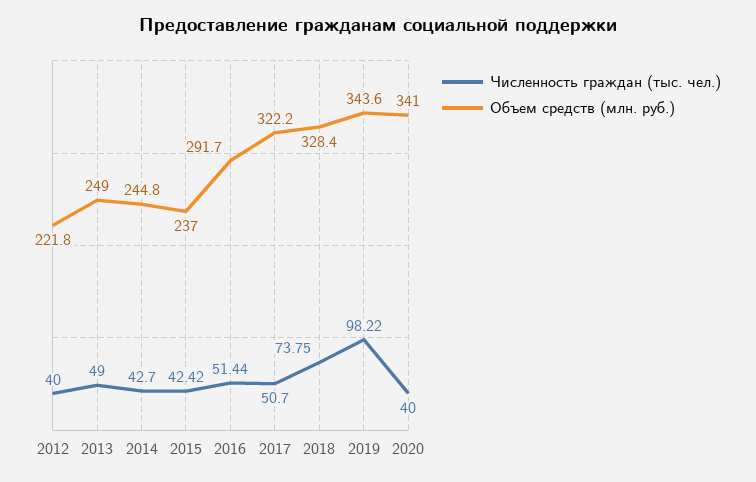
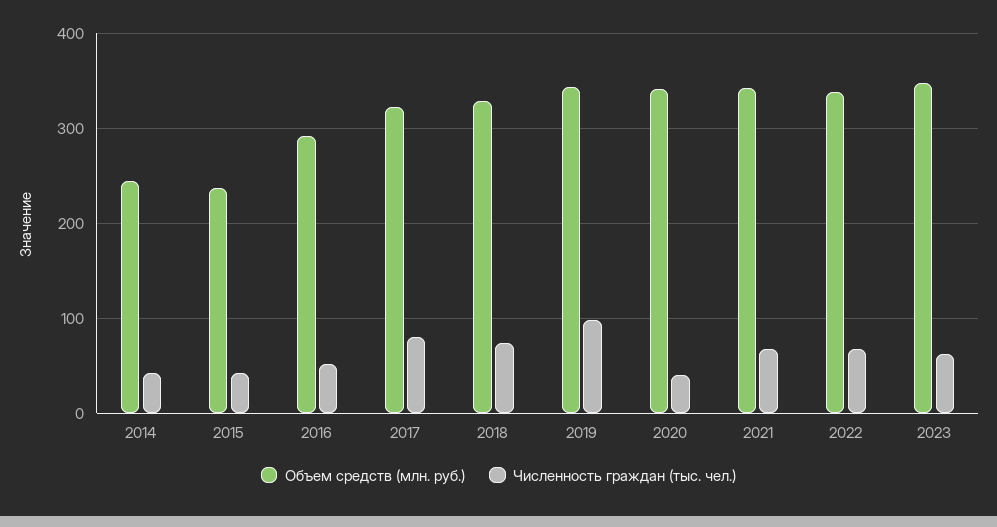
Численность граждан (тыс. чел.), 2012: 40 -> none
Объем средств (млн. руб.), 2012: 221.8 -> none
Численность граждан (тыс. чел.), 2013: 49 -> none
Объем средств (млн. руб.), 2013: 249 -> none
Численность граждан (тыс. чел.), 2017: 50.7 -> 80
Объем средств (млн. руб.), 2021: none -> 340
Численность граждан (тыс. чел.), 2021: none -> 70
Объем средств (млн. руб.), 2022: none -> 340
Численность граждан (тыс. чел.), 2022: none -> 70
Объем средств (млн. руб.), 2023: none -> 350
Численность граждан (тыс. чел.), 2023: none -> 60

